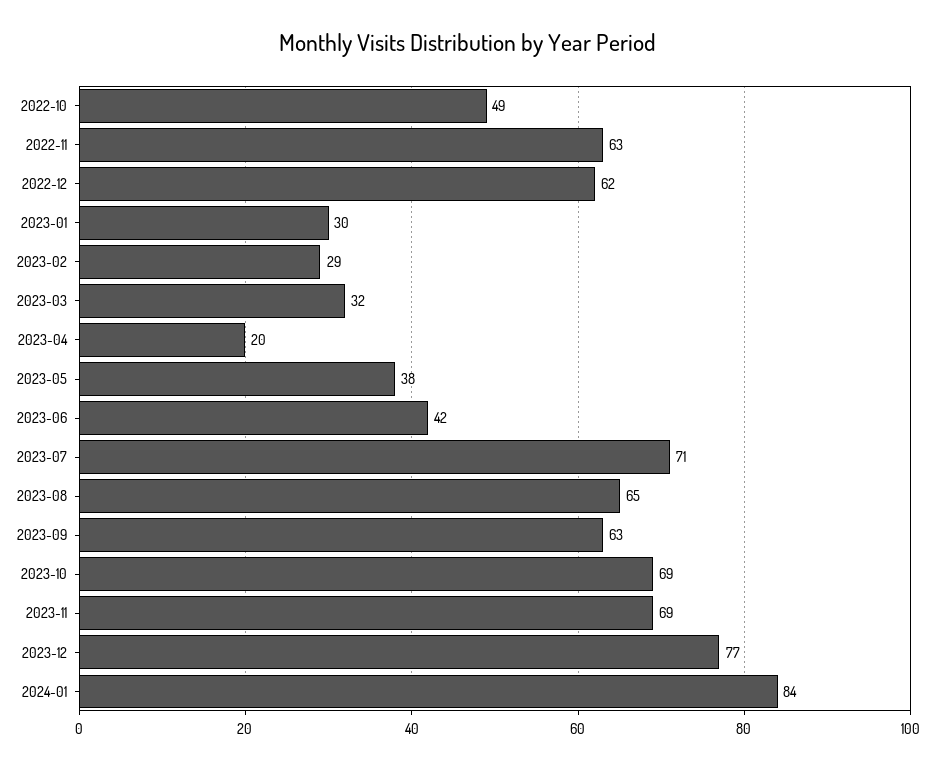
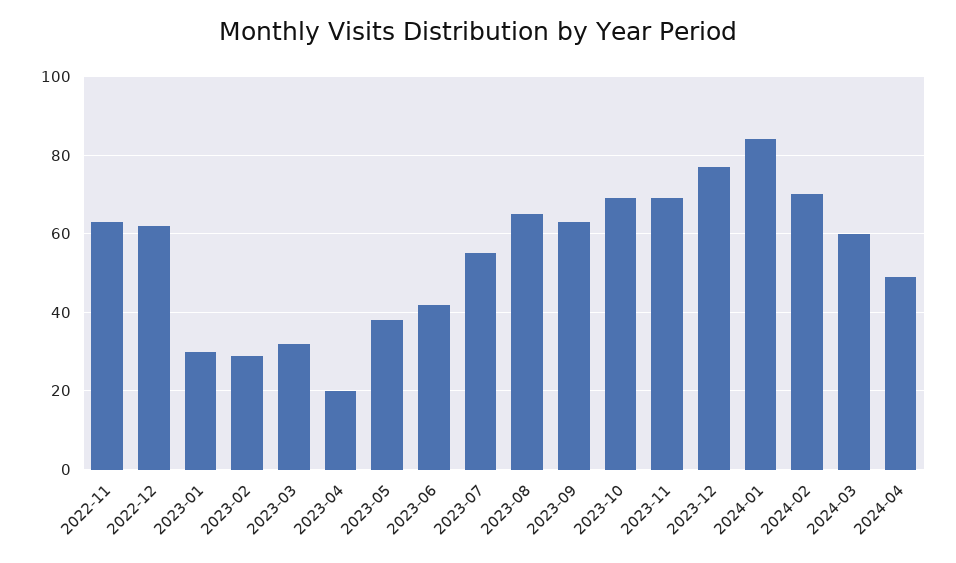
2022-10: 49 -> none
2023-07: 71 -> 55
2024-02: none -> 70
2024-03: none -> 60
2024-04: none -> 50

